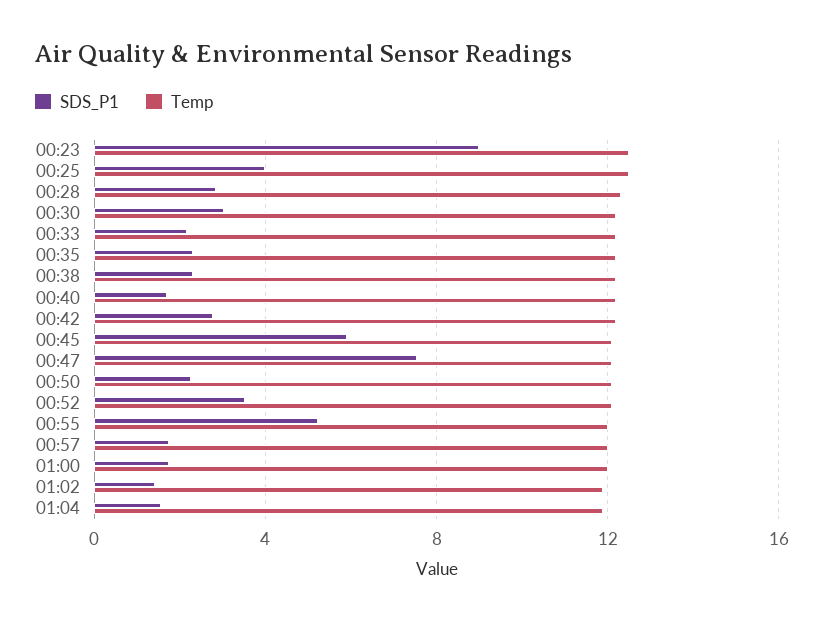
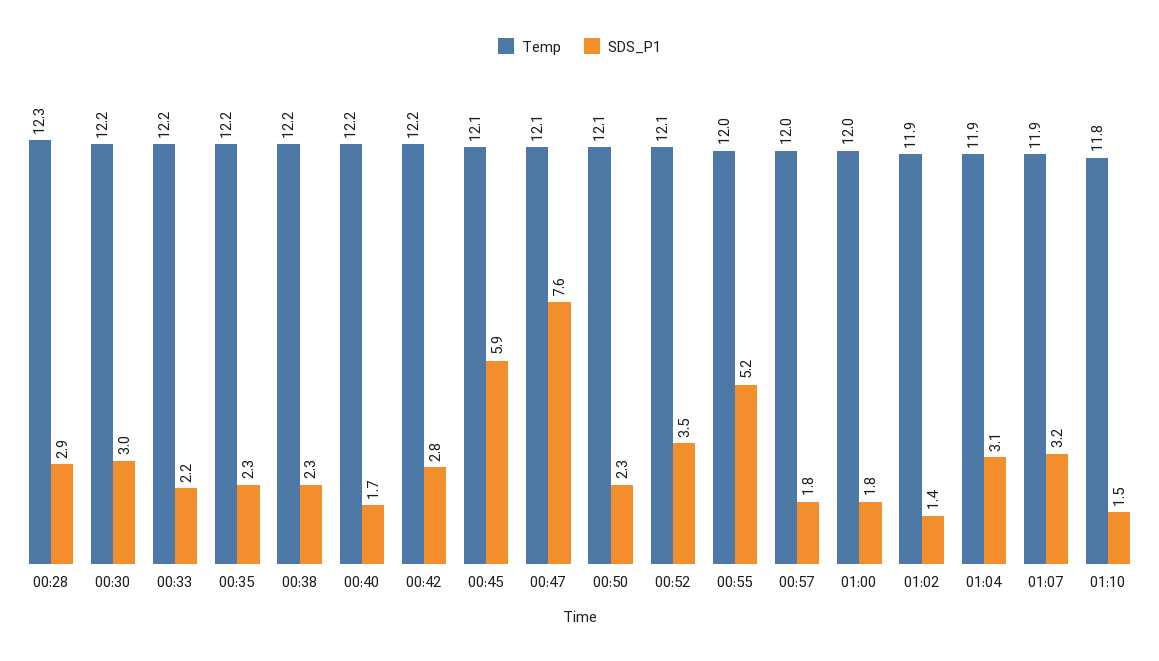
SDS_P1, 00:23: 9 -> none
Temp, 00:23: 12.5 -> none
SDS_P1, 00:25: 4 -> none
Temp, 00:25: 12.5 -> none
SDS_P1, 01:04: 1.5 -> 3.1
Temp, 01:07: none -> 11.9
SDS_P1, 01:07: none -> 3.2
Temp, 01:10: none -> 11.8
SDS_P1, 01:10: none -> 1.5

